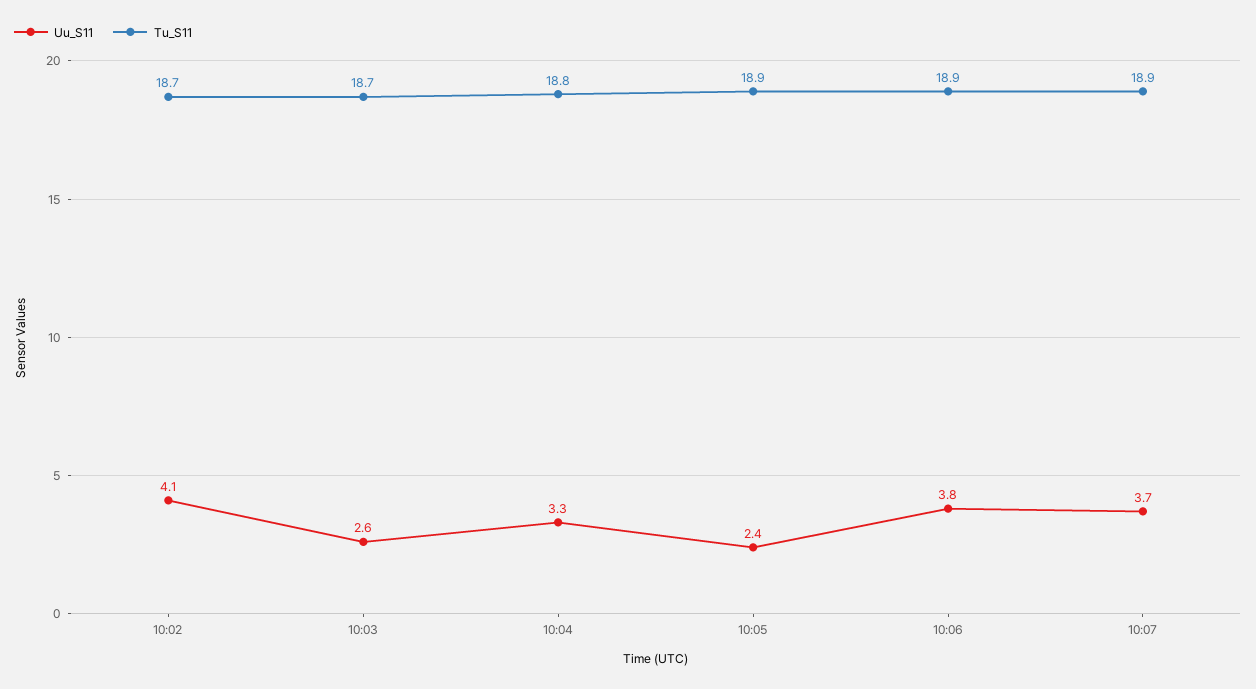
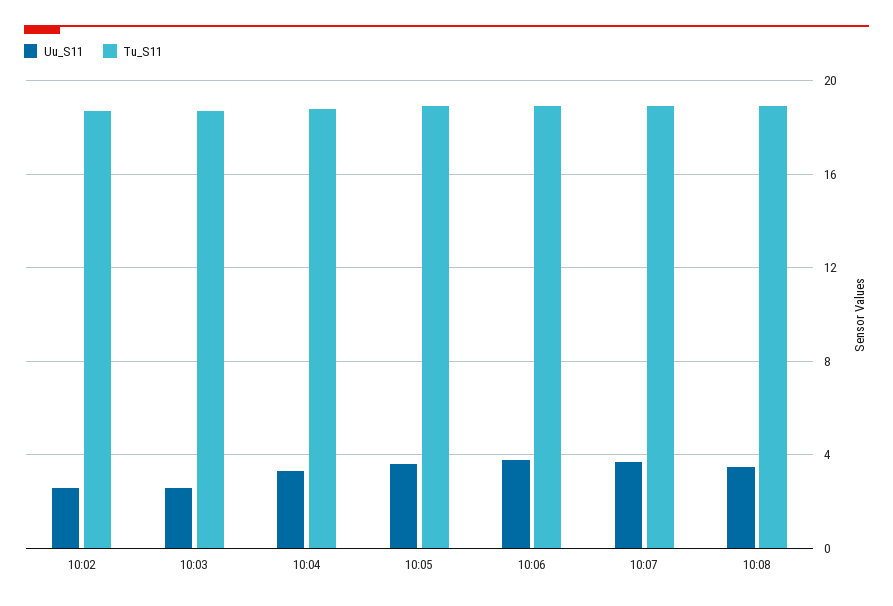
Uu_S11, 10:02: 4.1 -> 2.5
Uu_S11, 10:05: 2.4 -> 3.5
Uu_S11, 10:08: none -> 3.5
Tu_S11, 10:08: none -> 19

